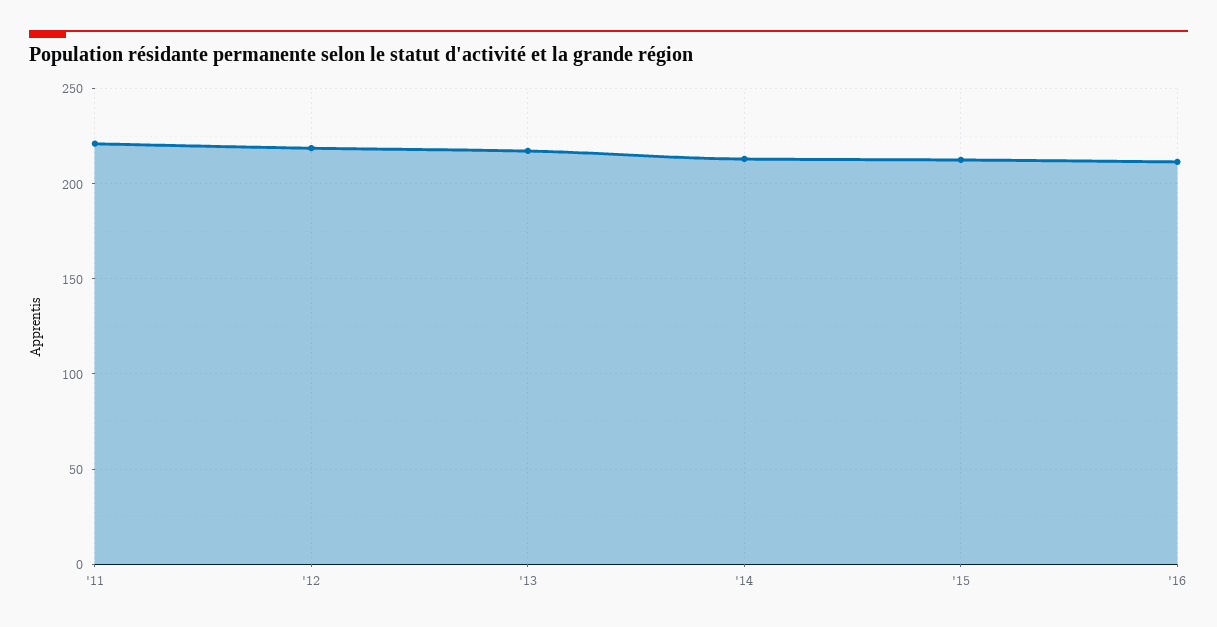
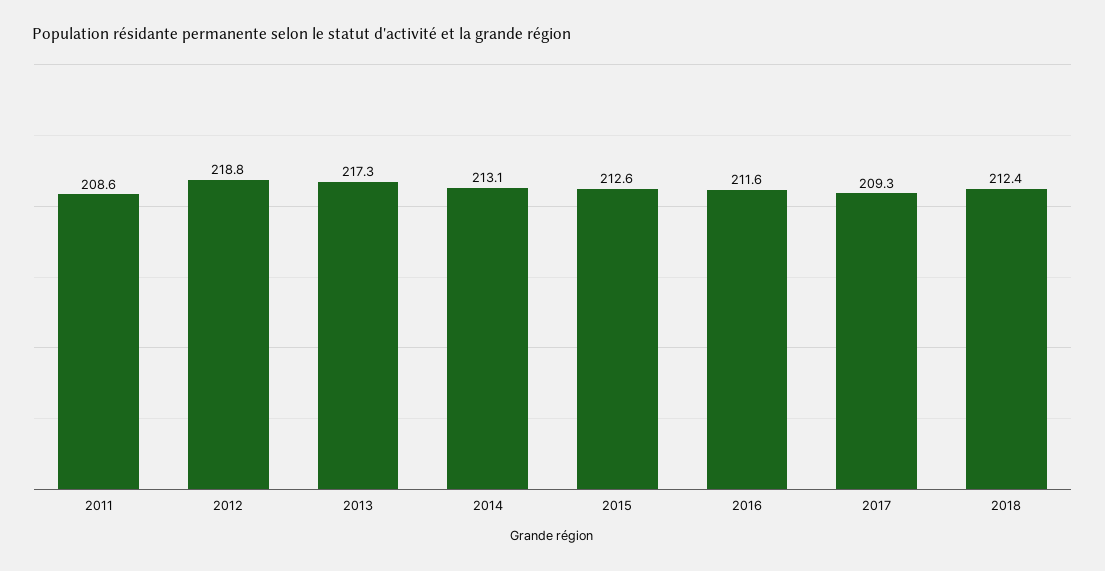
'11: 220 -> 208.6
2017: none -> 209.3
2018: none -> 212.4

